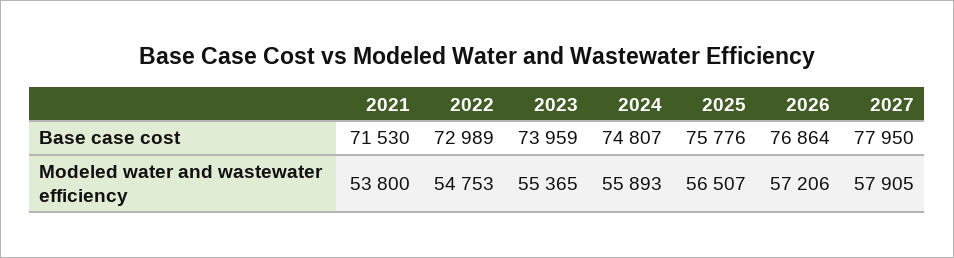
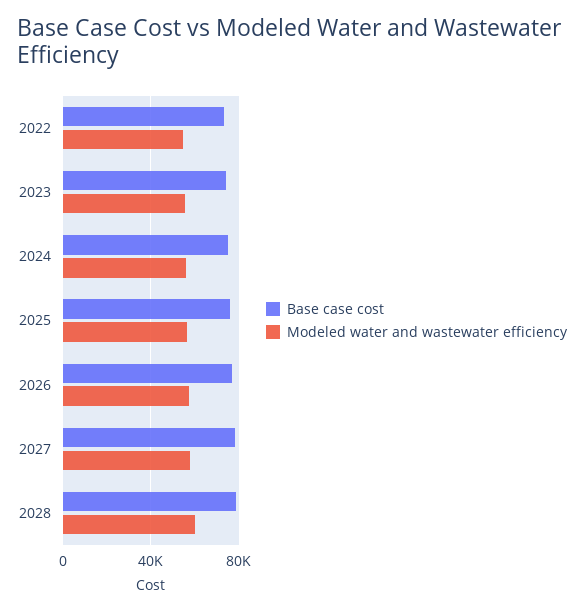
Base case cost, 2021: 71530 -> none
Modeled water and wastewater efficiency, 2021: 53800 -> none
Base case cost, 2028: none -> 80000
Modeled water and wastewater efficiency, 2028: none -> 60000

